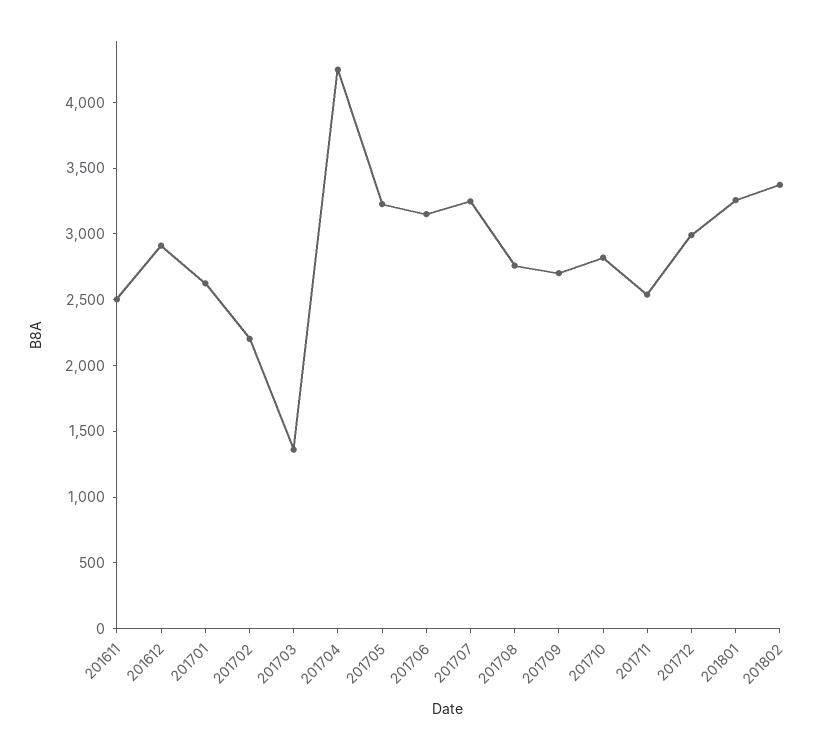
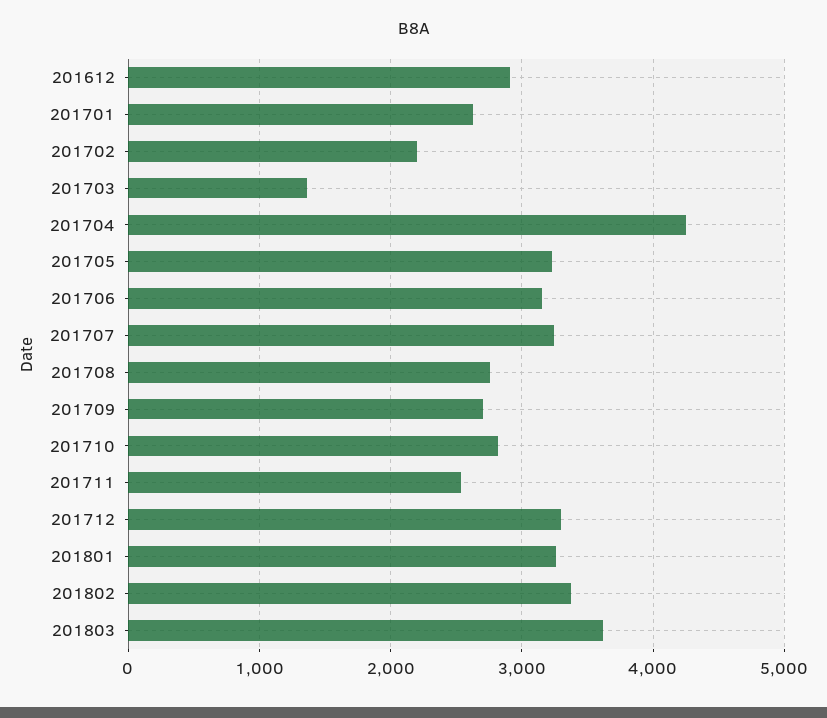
201611: 2500 -> none
201712: 3000 -> 3300
201803: none -> 3600

